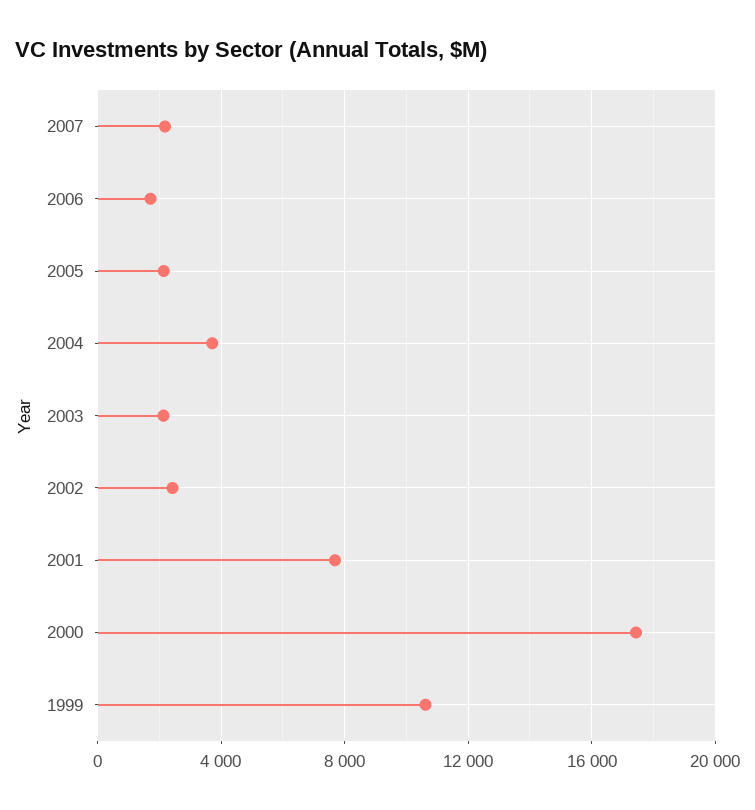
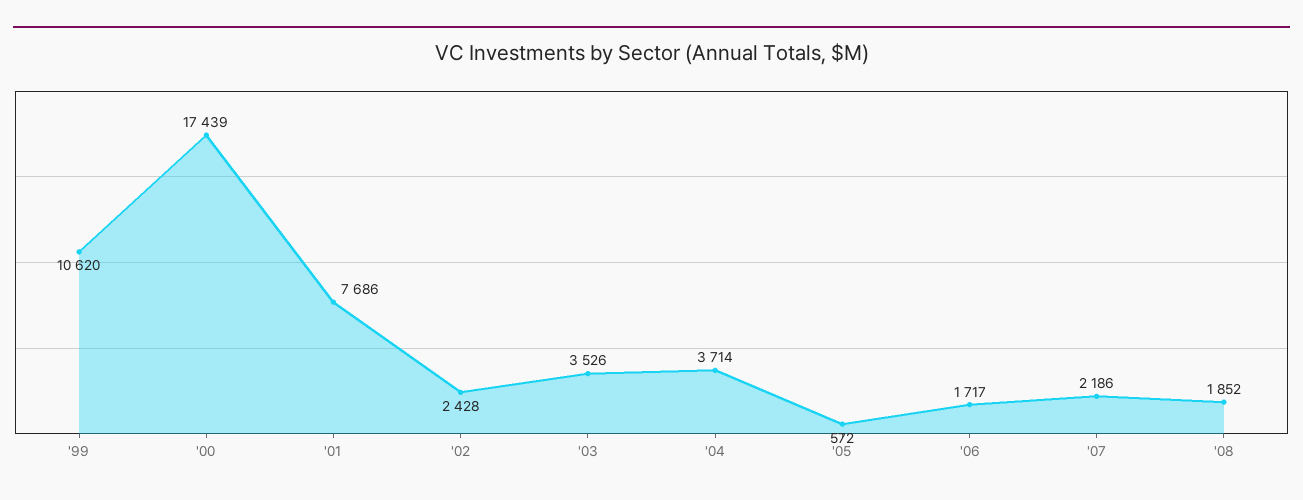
2005: 2000 -> 572
2003: 2000 -> 3526
'08: none -> 1852

